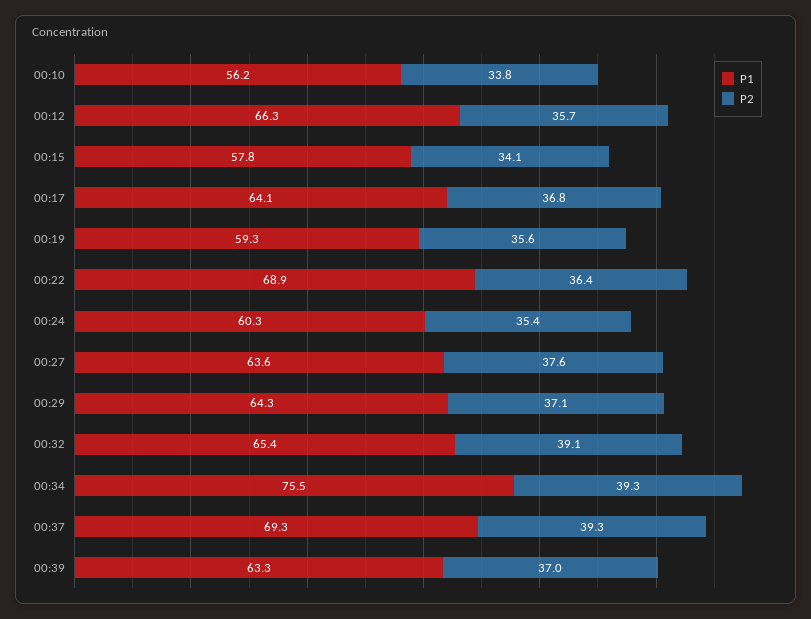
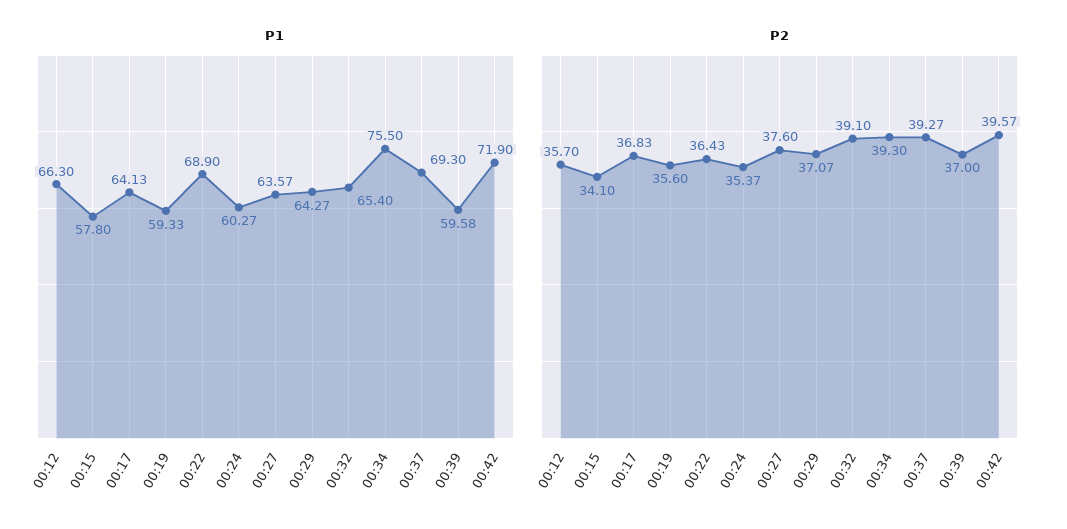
P1, 00:10: 56.2 -> none
P2, 00:10: 33.8 -> none
P1, 00:39: 63.3 -> 59.58
P1, 00:42: none -> 71.9
P2, 00:42: none -> 39.57

